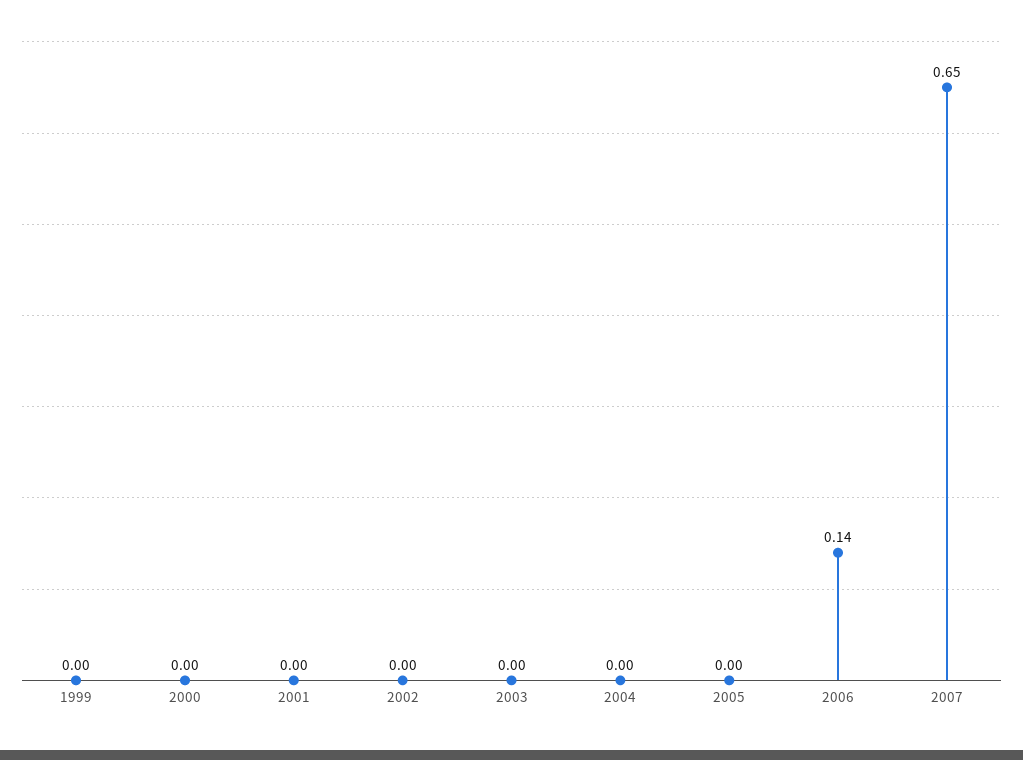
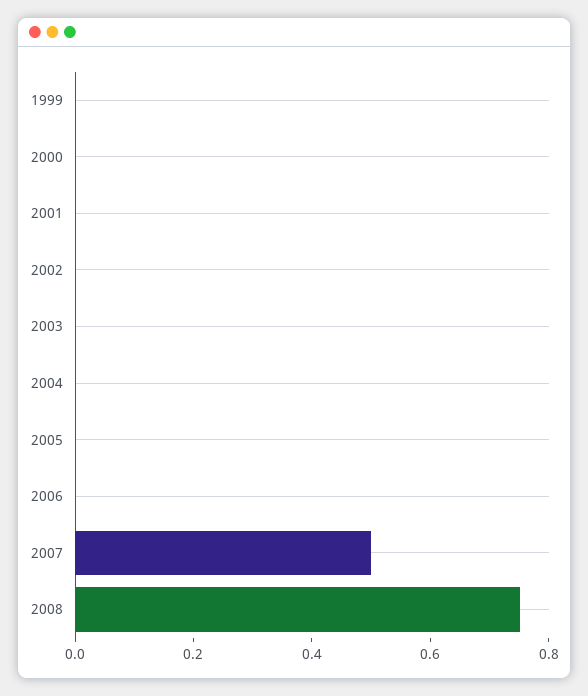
2006: 0.14 -> 0
2007: 0.65 -> 0.5
2008: none -> 0.75

